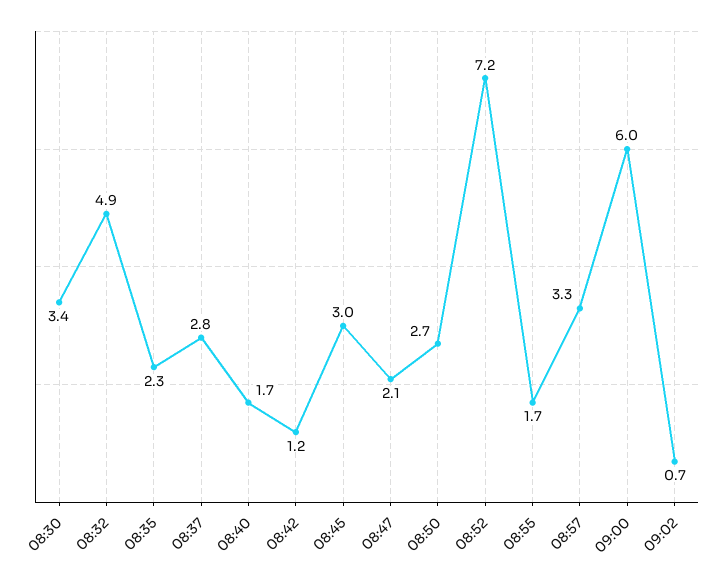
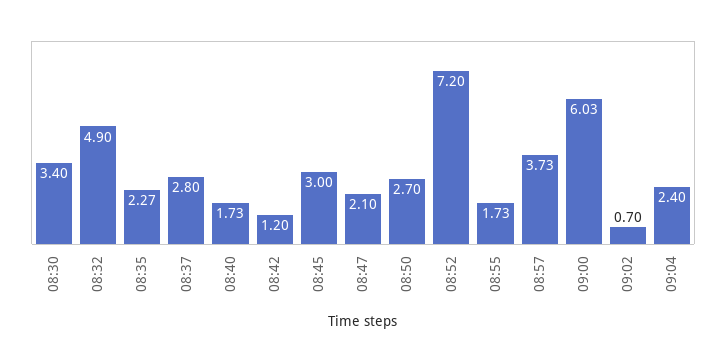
08:57: 3.3 -> 3.73
09:04: none -> 2.4

